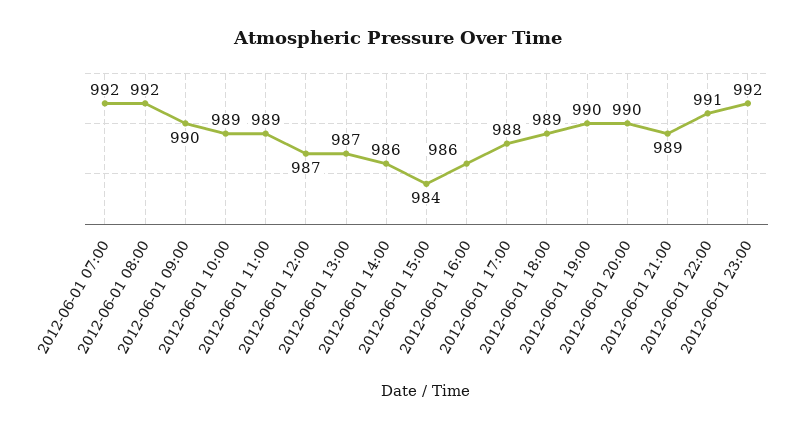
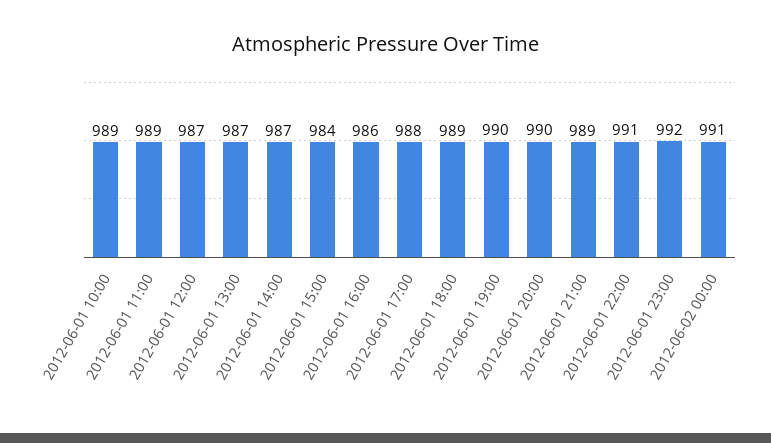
2012-06-01 07:00: 992 -> none
2012-06-01 08:00: 992 -> none
2012-06-01 09:00: 990 -> none
2012-06-01 14:00: 986 -> 987
2012-06-02 00:00: none -> 991

